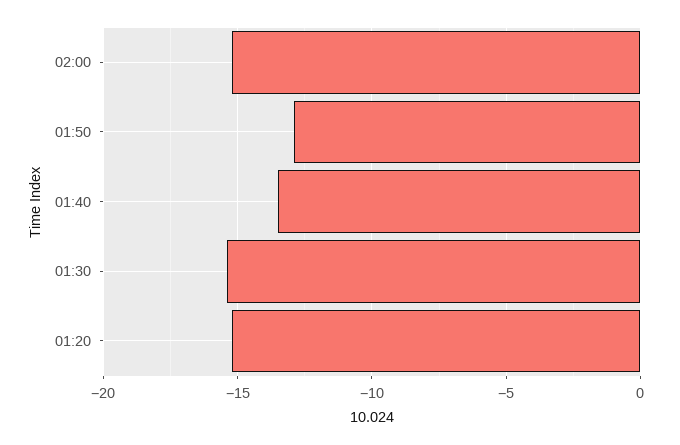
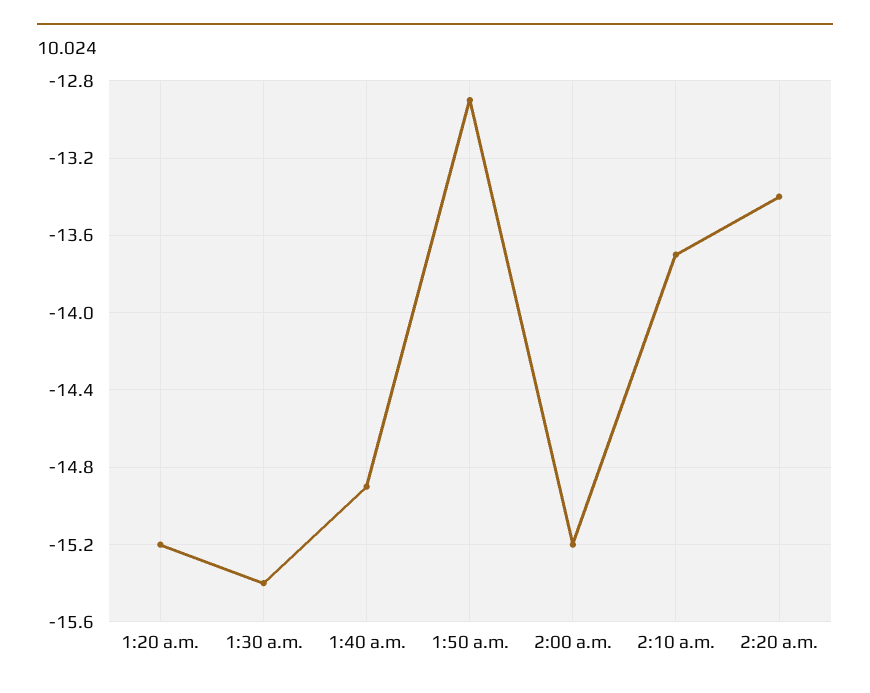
01:40: -13.5 -> -14.9
2:10 a.m.: none -> -13.7
2:20 a.m.: none -> -13.4

